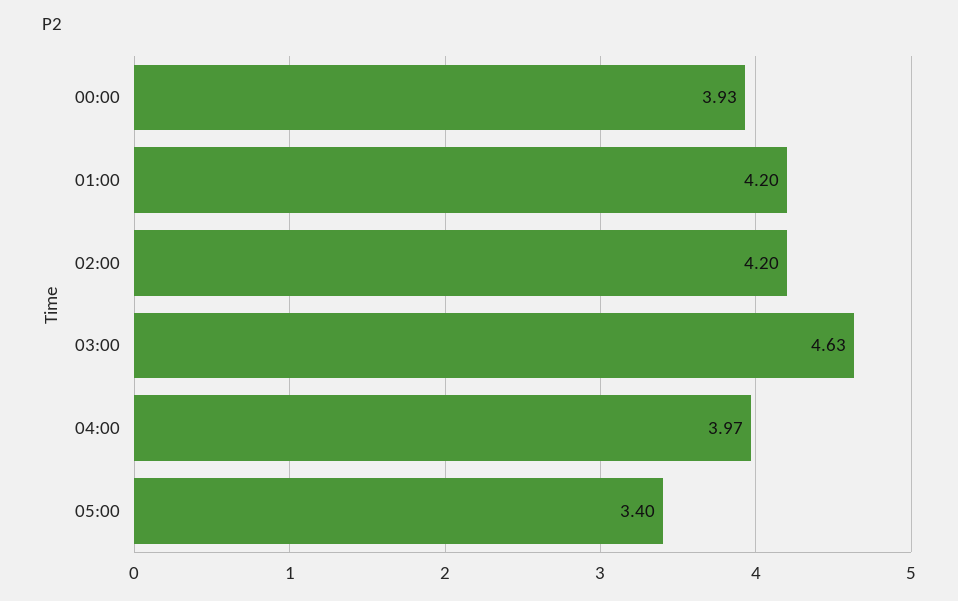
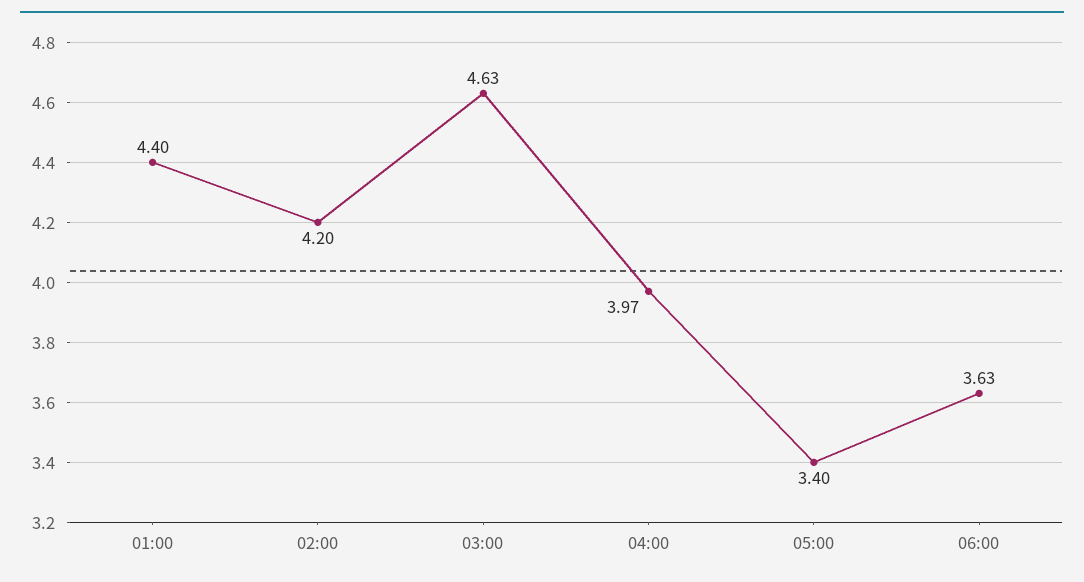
00:00: 3.93 -> none
01:00: 4.2 -> 4.4
06:00: none -> 3.63

